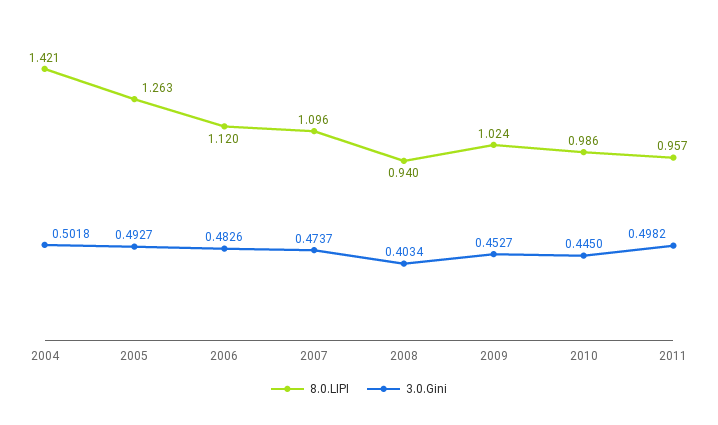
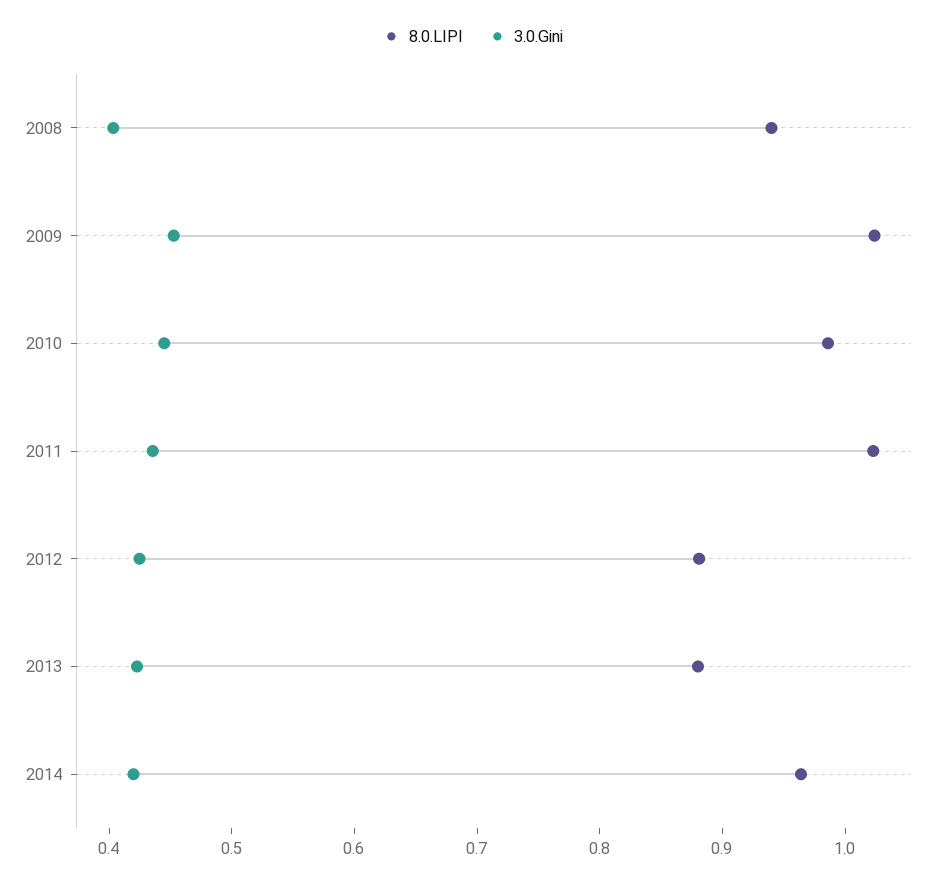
8.0.LIPI, 2004: 1.421 -> none
3.0.Gini, 2004: 0.5018 -> none
8.0.LIPI, 2005: 1.263 -> none
3.0.Gini, 2005: 0.4927 -> none
8.0.LIPI, 2006: 1.12 -> none
3.0.Gini, 2006: 0.4826 -> none
8.0.LIPI, 2007: 1.096 -> none
3.0.Gini, 2007: 0.4737 -> none
8.0.LIPI, 2011: 0.957 -> 1.02
3.0.Gini, 2011: 0.4982 -> 0.44
8.0.LIPI, 2012: none -> 0.88
3.0.Gini, 2012: none -> 0.42
8.0.LIPI, 2013: none -> 0.88
3.0.Gini, 2013: none -> 0.42
8.0.LIPI, 2014: none -> 0.96
3.0.Gini, 2014: none -> 0.42

